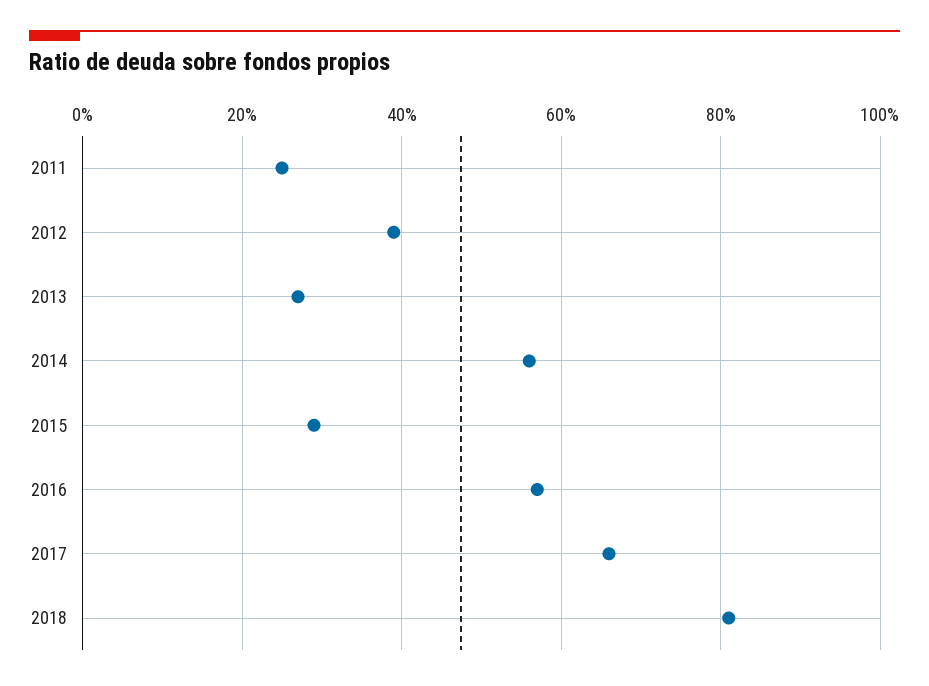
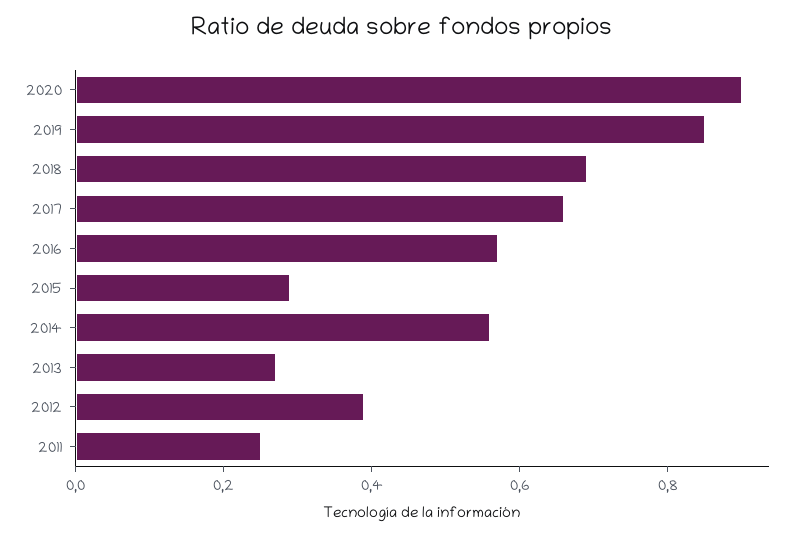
2018: 0.8 -> 0.7
2020: none -> 0.9
2019: none -> 0.85

